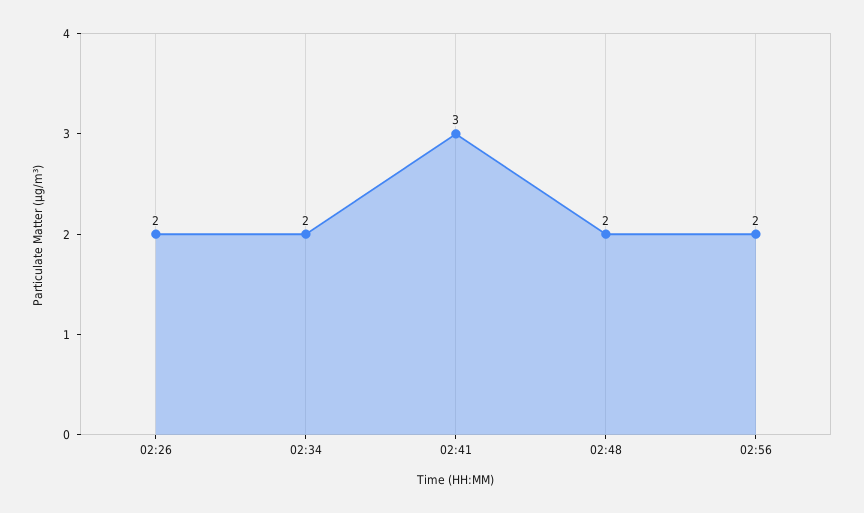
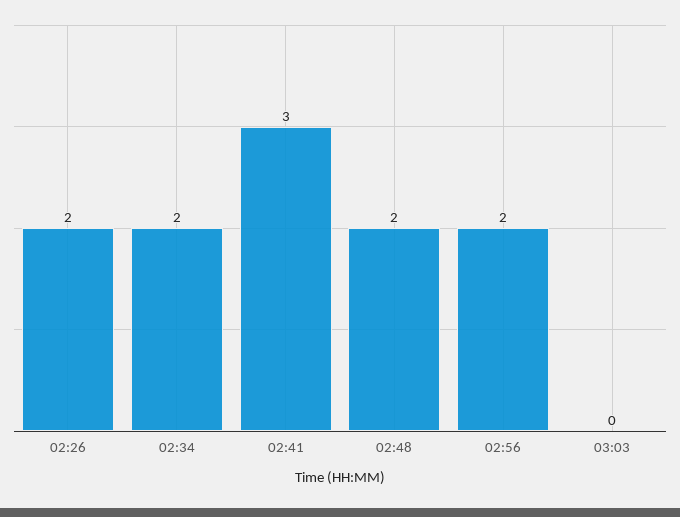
03:03: none -> 0

